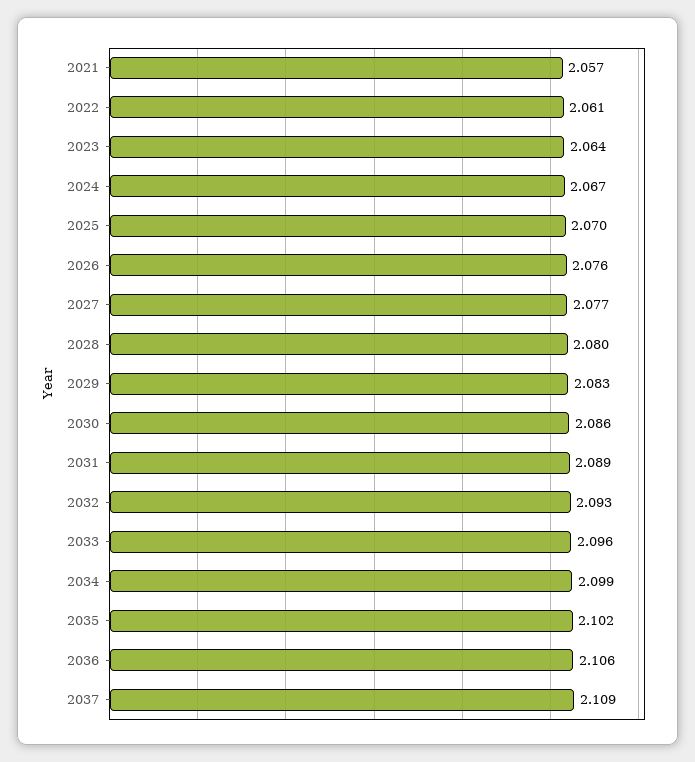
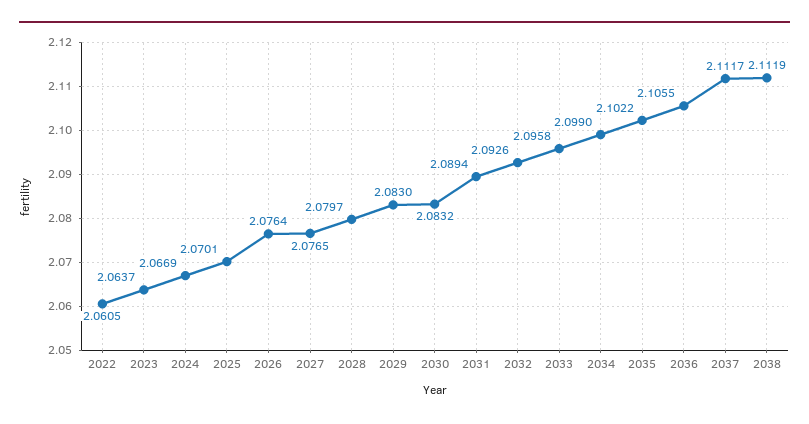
2021: 2.057 -> none
2030: 2.086 -> 2.0832
2037: 2.109 -> 2.1117
2038: none -> 2.1119

